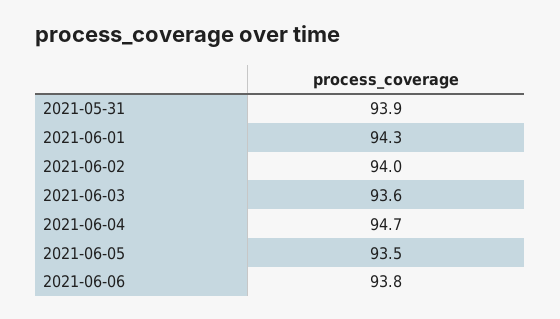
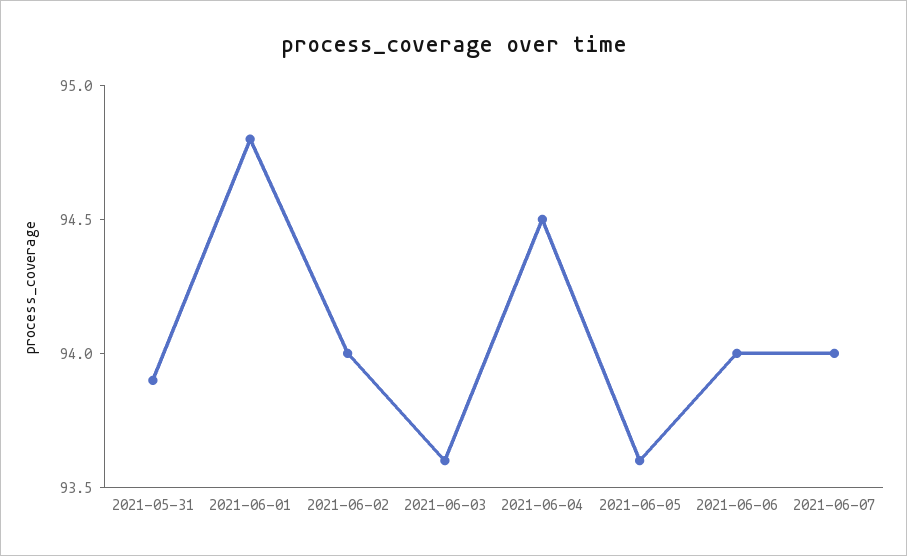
2021-06-01: 94.3 -> 94.8
2021-06-04: 94.7 -> 94.5
2021-06-05: 93.5 -> 93.6
2021-06-06: 93.8 -> 94
2021-06-07: none -> 94

